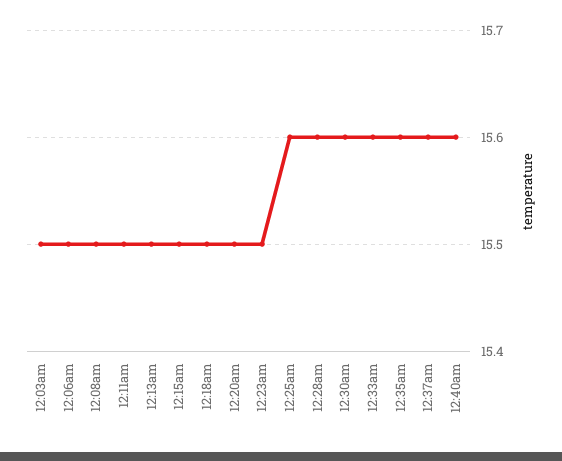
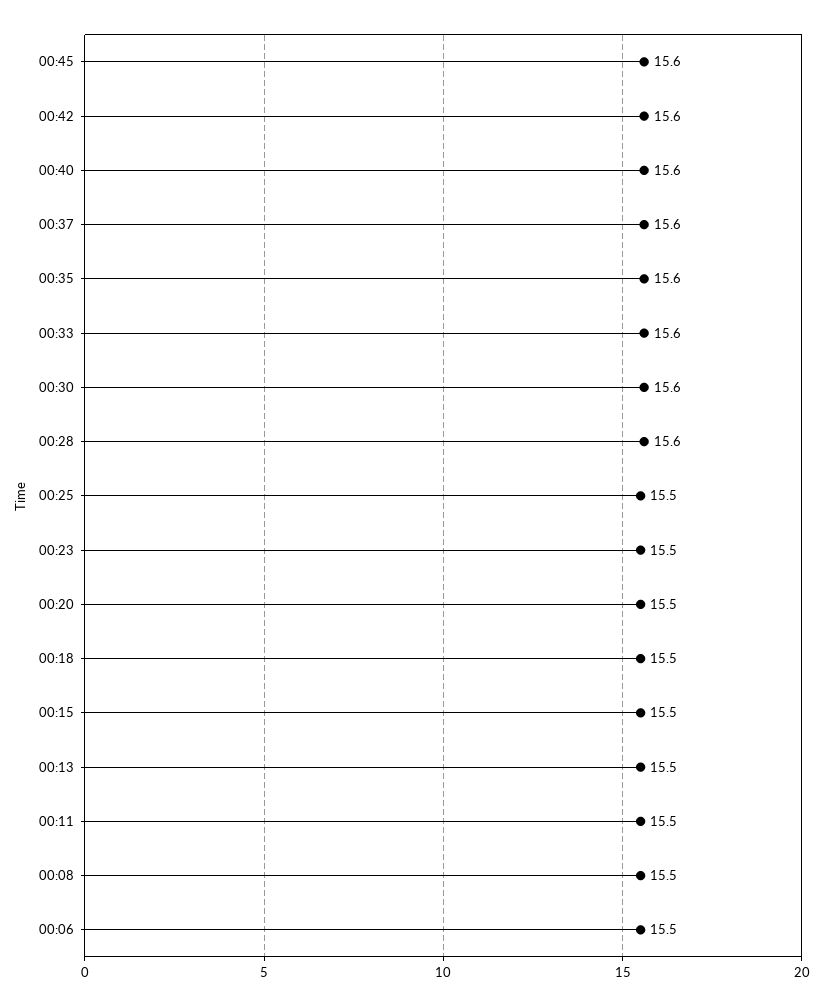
12:03am: 15.5 -> none
12:25am: 15.6 -> 15.5
00:45: none -> 15.6
00:42: none -> 15.6

